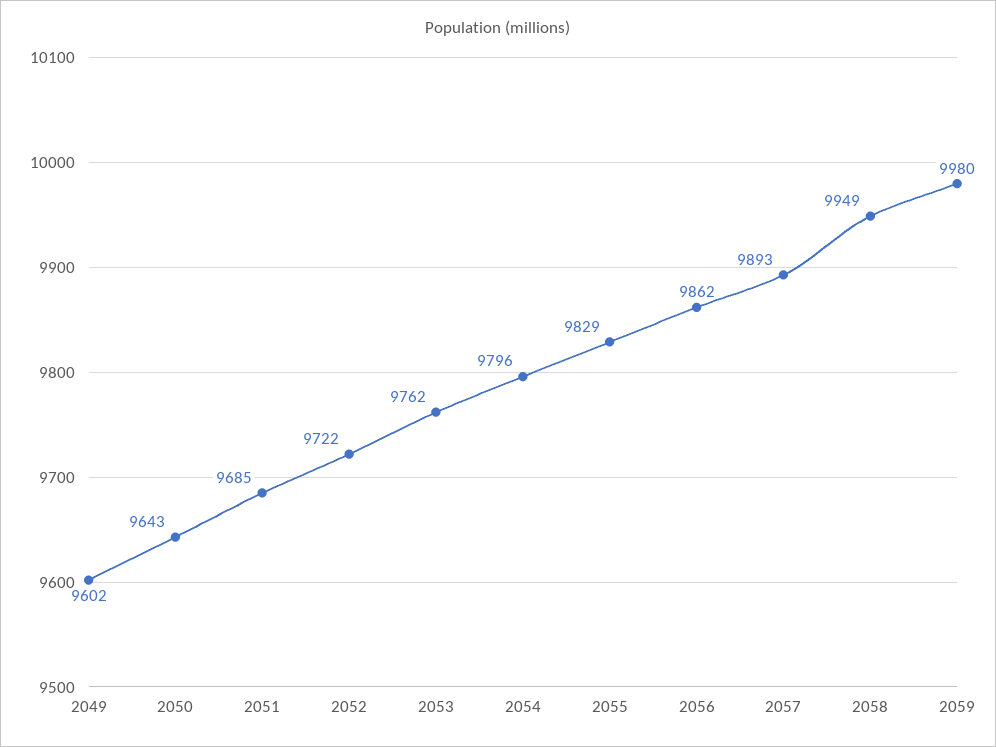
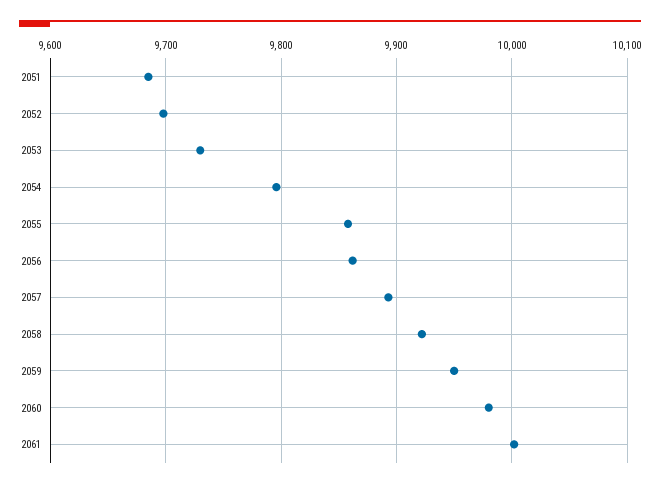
2049: 9602 -> none
2050: 9643 -> none
2052: 9722 -> 9700
2053: 9762 -> 9730
2055: 9829 -> 9860
2058: 9949 -> 9920
2059: 9980 -> 9950
2060: none -> 9980
2061: none -> 10000

